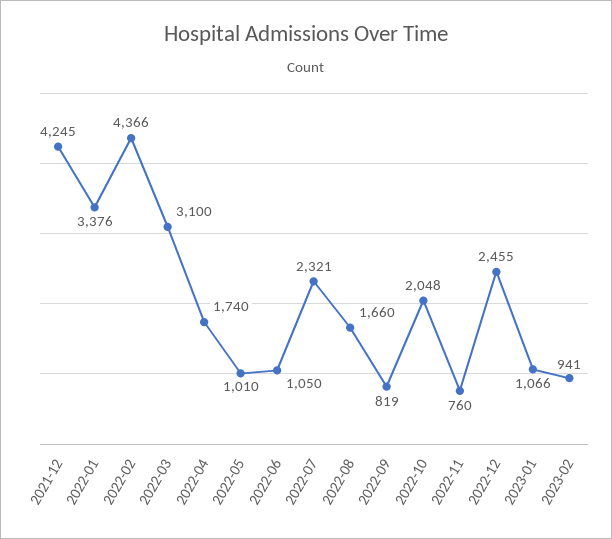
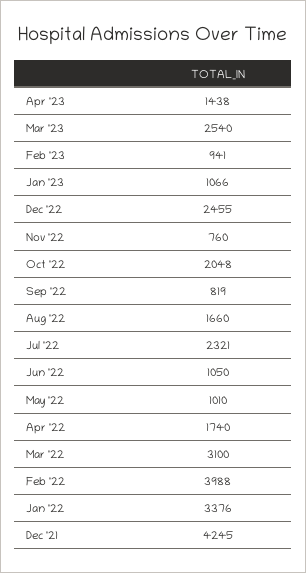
2022-02: 4366 -> 3988
Apr '23: none -> 1438
Mar '23: none -> 2540

